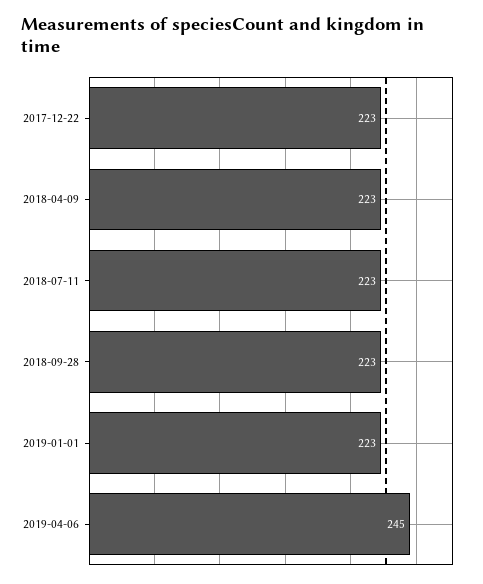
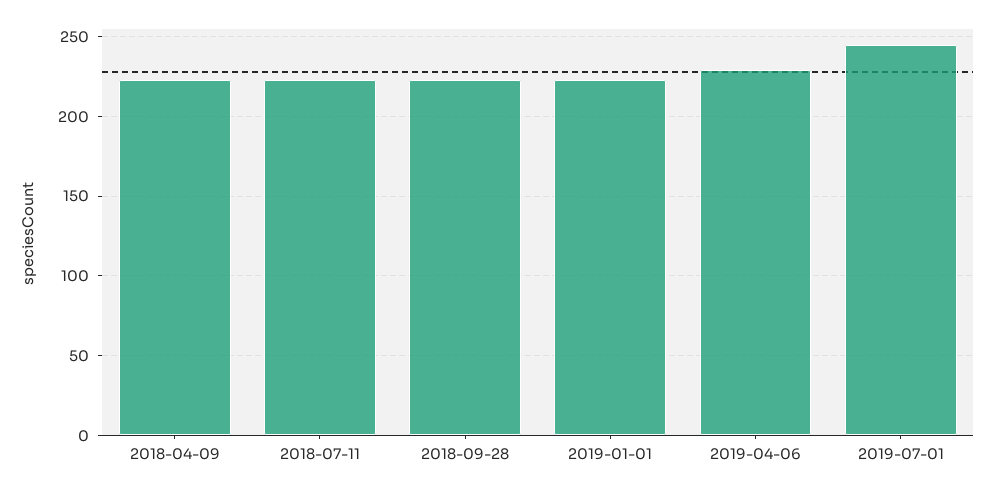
2017-12-22: 223 -> none
2019-04-06: 245 -> 230
2019-07-01: none -> 245

